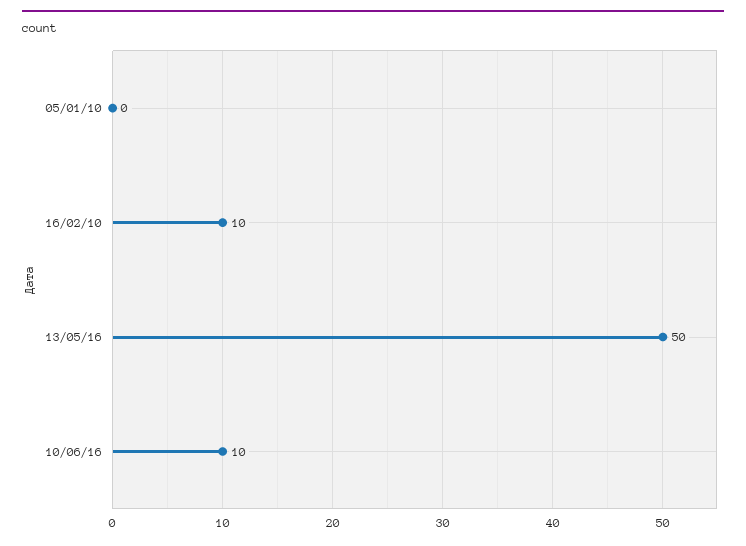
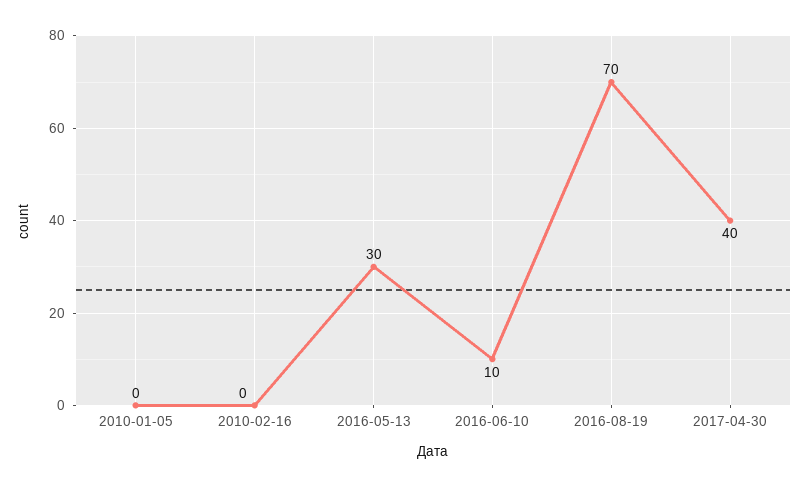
16/02/10: 10 -> 0
13/05/16: 50 -> 30
2016-08-19: none -> 70
2017-04-30: none -> 40

